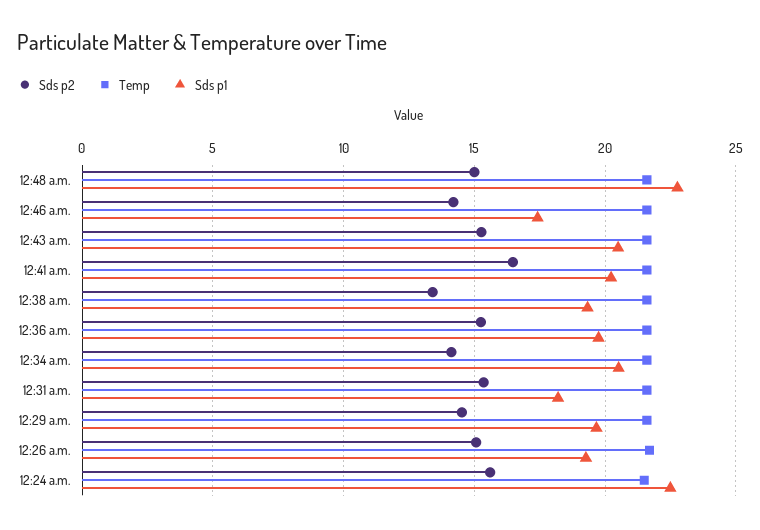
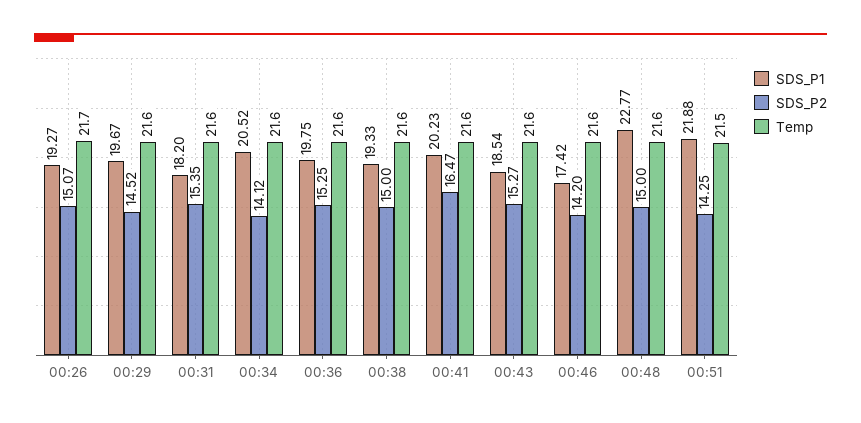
Sds p1, 12:43 a.m.: 20.5 -> 18.54
Sds p2, 12:38 a.m.: 13.5 -> 15
Sds p2, 12:24 a.m.: 15.5 -> none
Temp, 12:24 a.m.: 21.5 -> none
Sds p1, 12:24 a.m.: 22.5 -> none
Sds p1, 00:51: none -> 21.88
Sds p2, 00:51: none -> 14.25
Temp, 00:51: none -> 21.5

